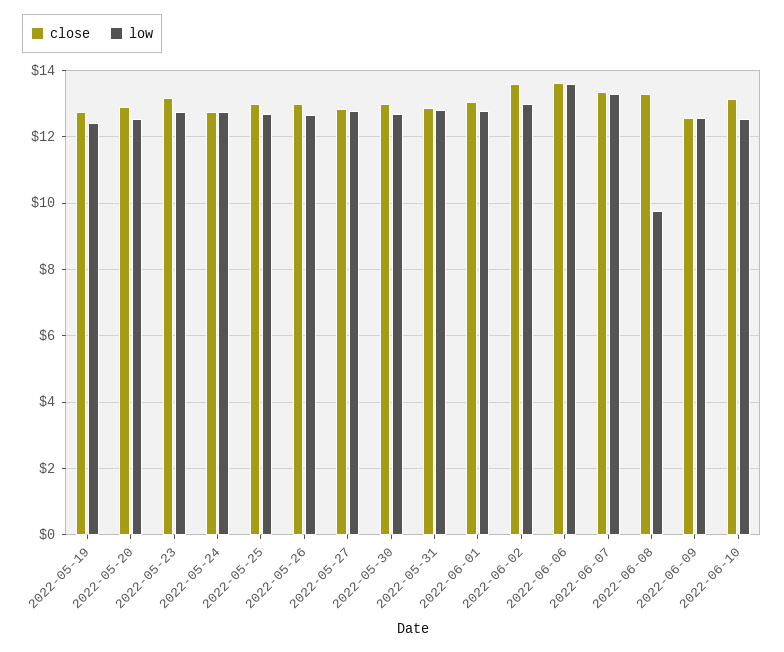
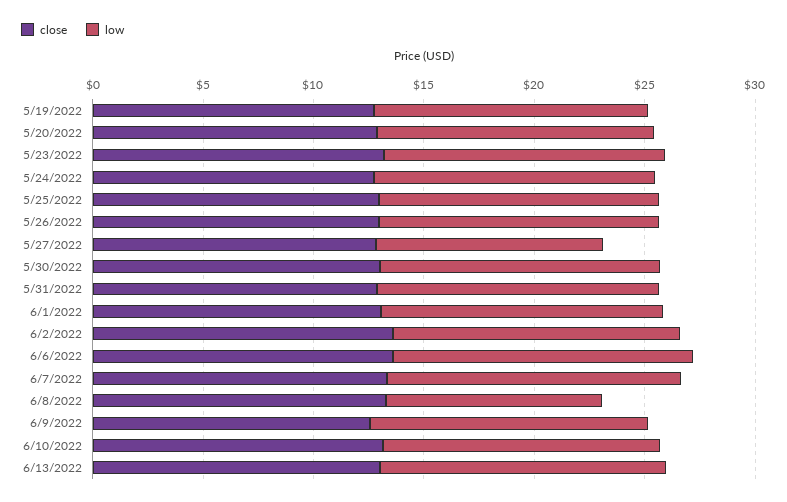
low, 2022-05-27: 12.8 -> 10
close, 6/13/2022: none -> 13
low, 6/13/2022: none -> 13

